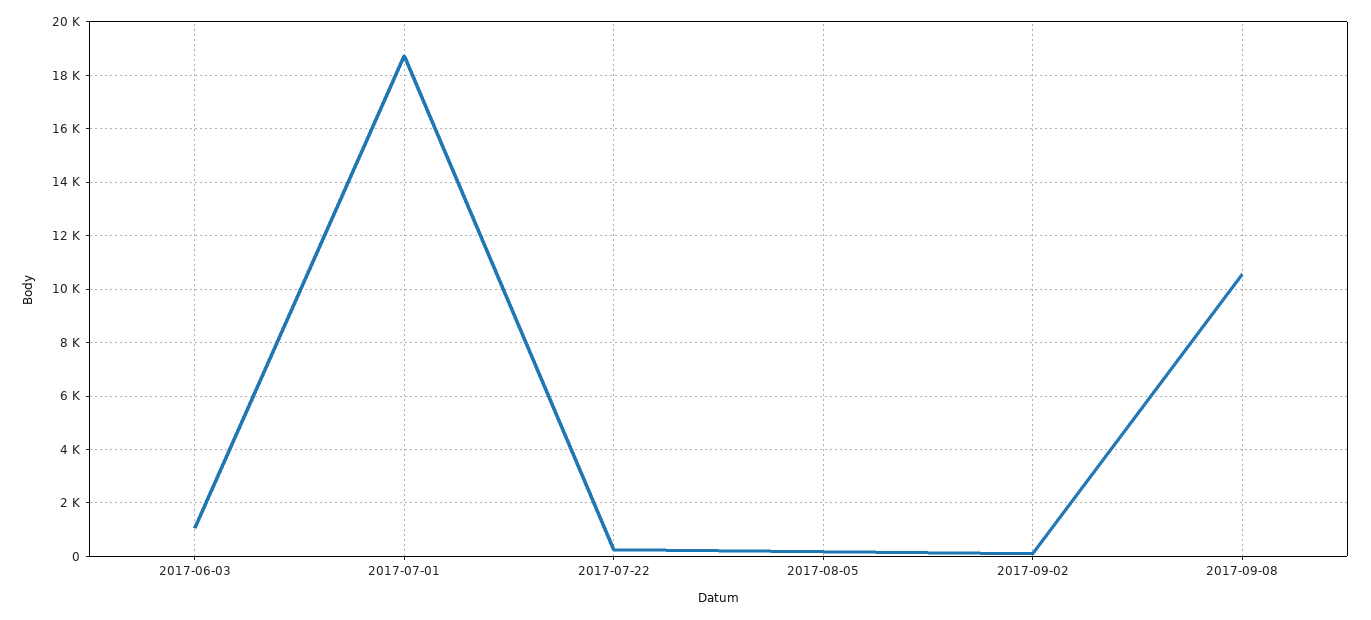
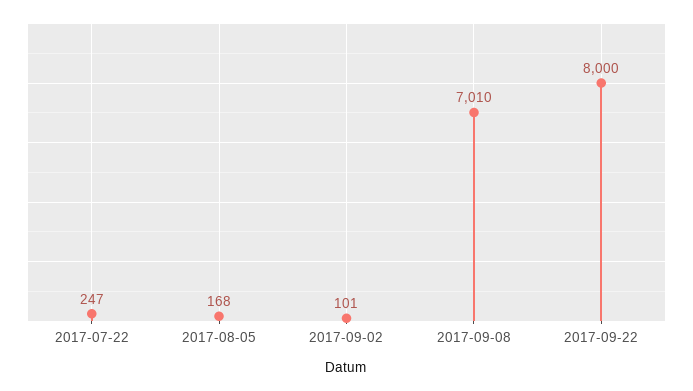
2017-06-03: 1000 -> none
2017-07-01: 18750 -> none
2017-09-08: 10500 -> 7010
2017-09-22: none -> 8000

